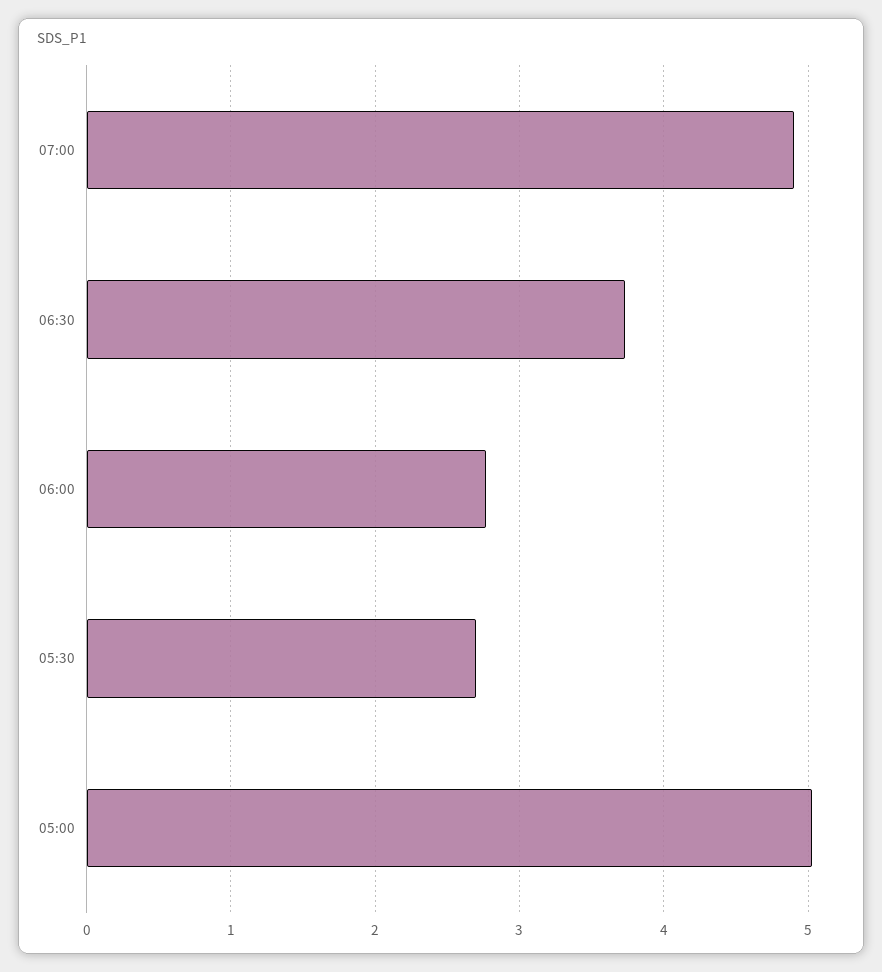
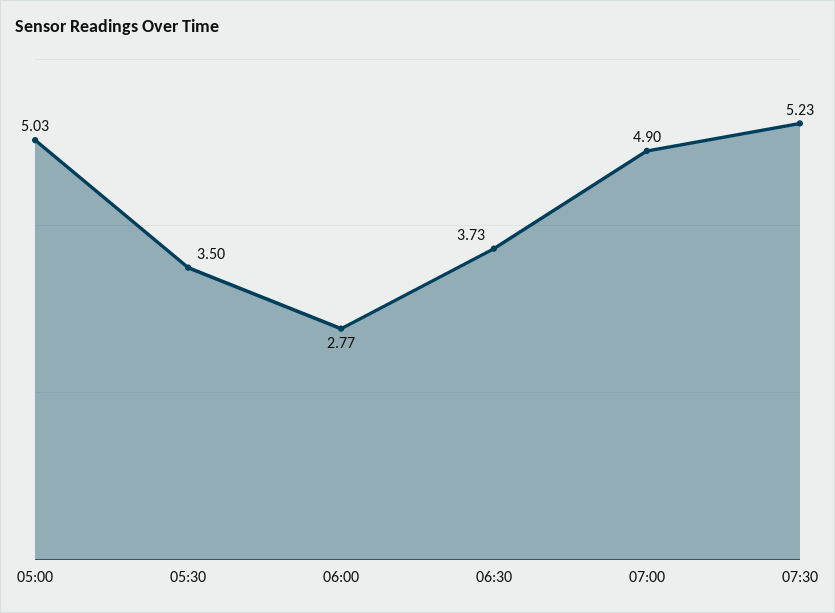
05:30: 2.7 -> 3.5
07:30: none -> 5.23

